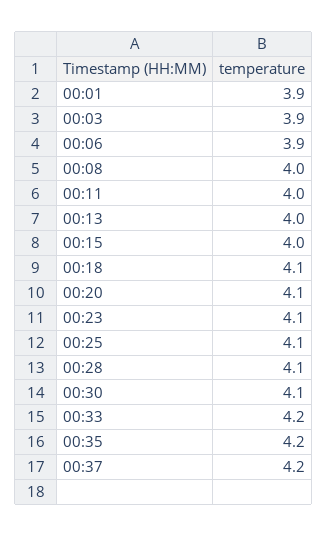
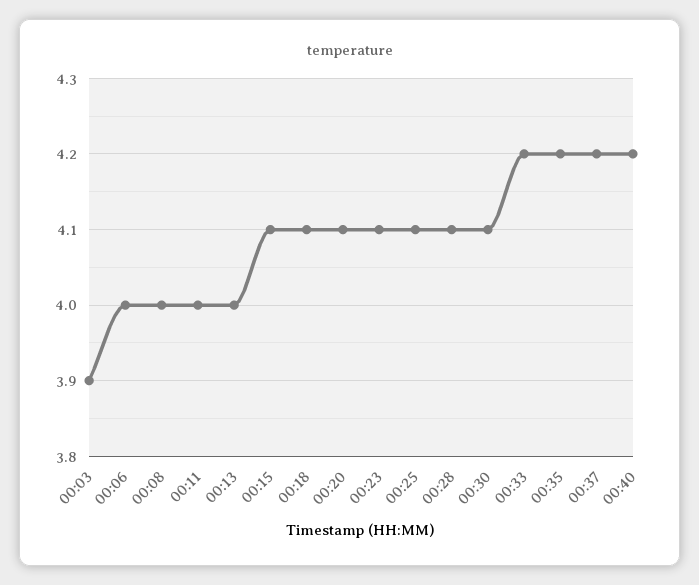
00:01: 3.9 -> none
00:06: 3.9 -> 4
00:15: 4 -> 4.1
00:40: none -> 4.2

